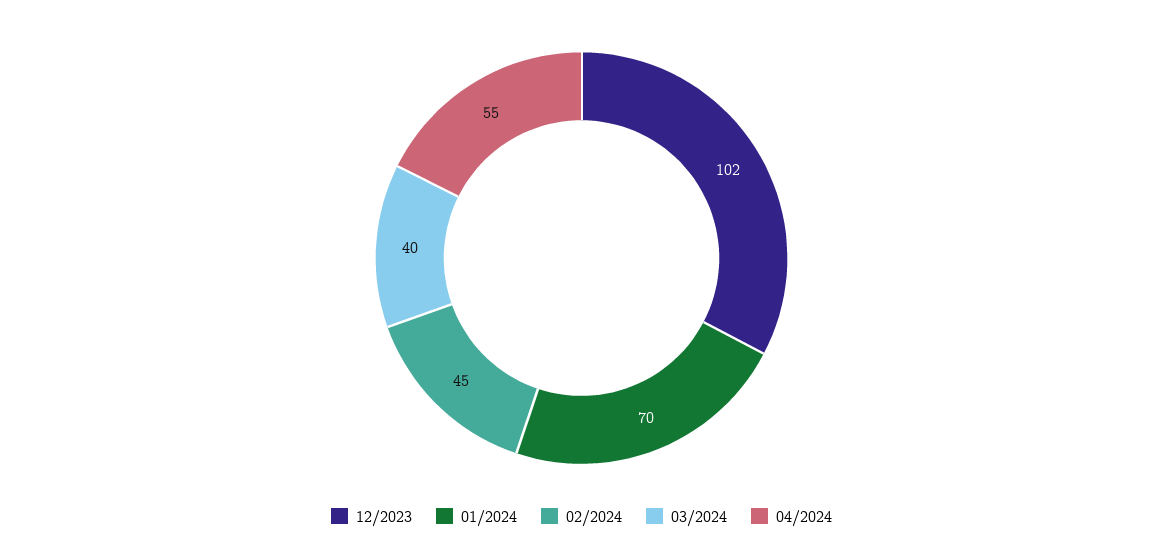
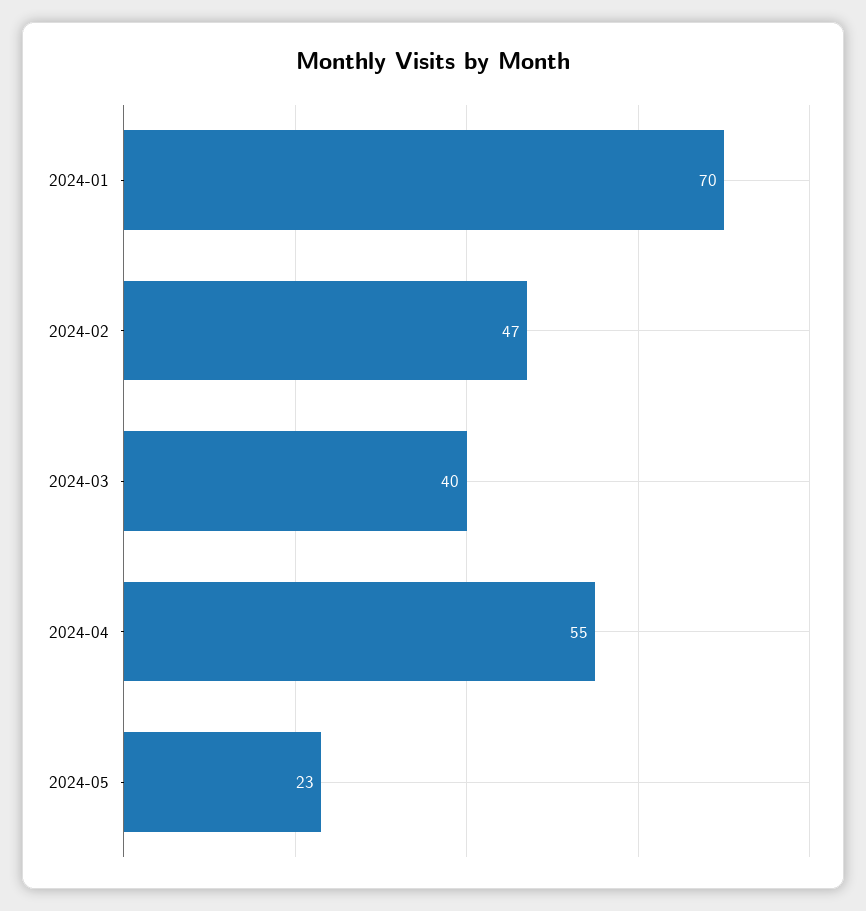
12/2023: 102 -> none
02/2024: 45 -> 47
2024-05: none -> 23

